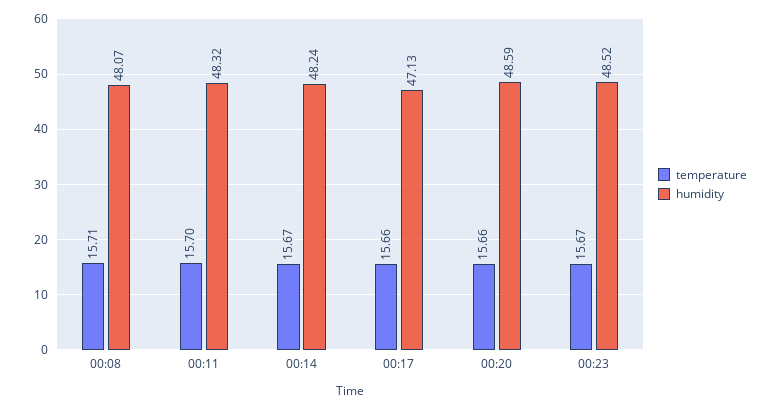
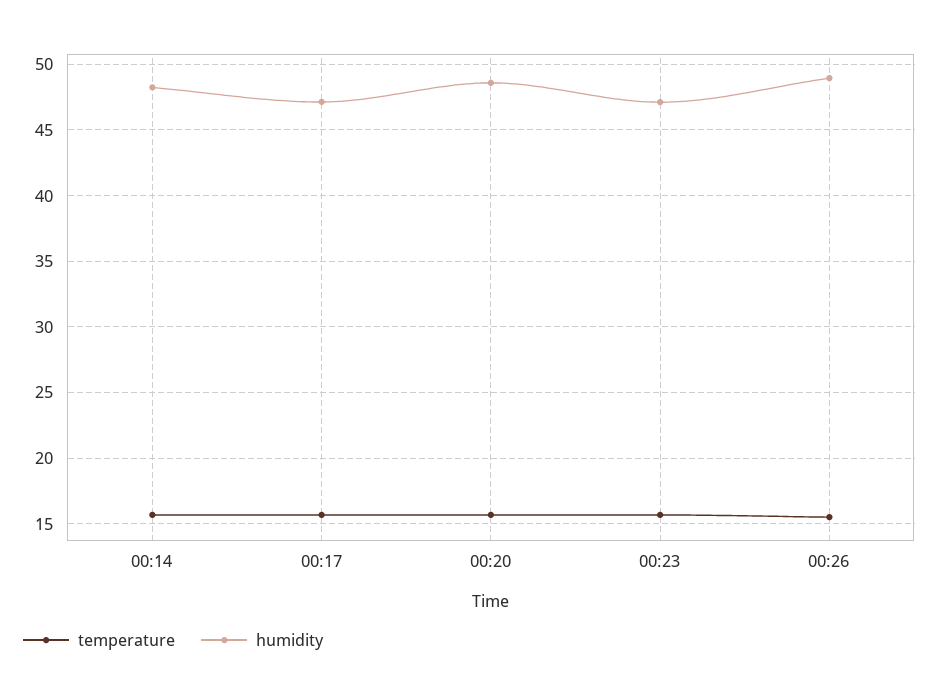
temperature, 00:08: 15.71 -> none
humidity, 00:08: 48.07 -> none
temperature, 00:11: 15.7 -> none
humidity, 00:11: 48.32 -> none
humidity, 00:23: 48.52 -> 47
temperature, 00:26: none -> 15.5
humidity, 00:26: none -> 49

